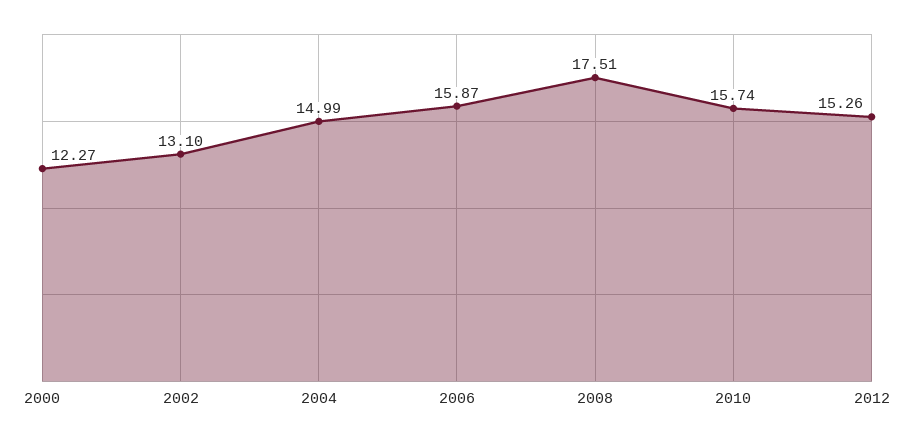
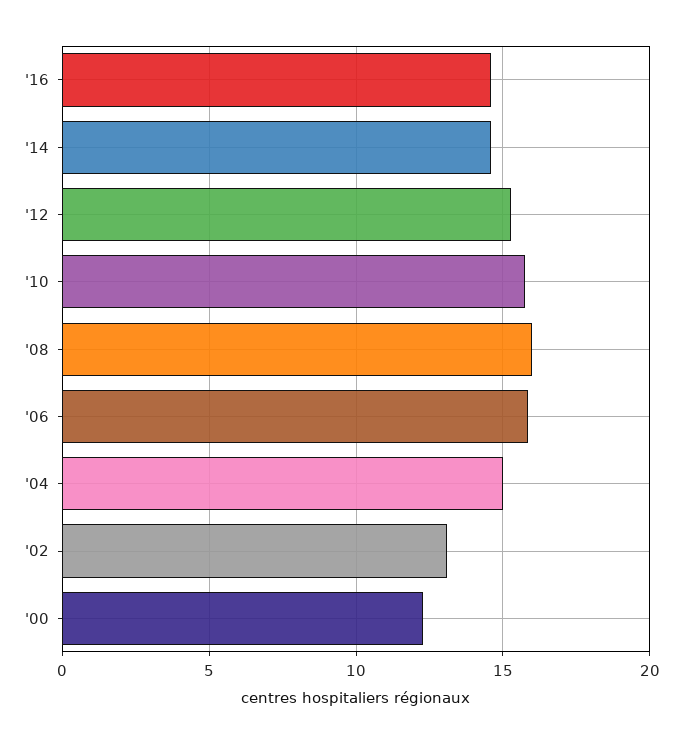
2008: 17.51 -> 16
'16: none -> 14.5
'14: none -> 14.5

